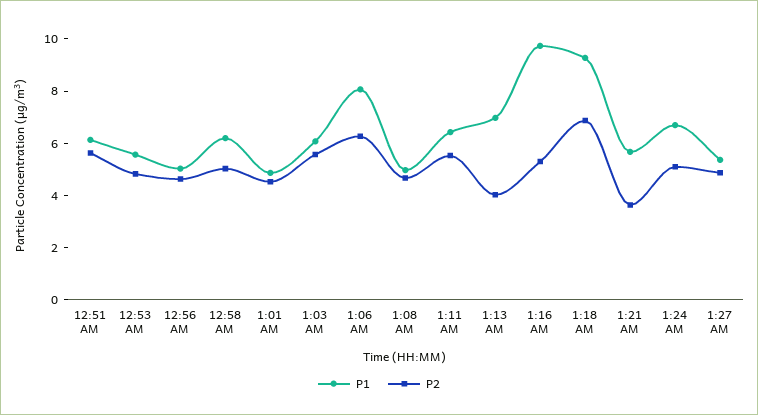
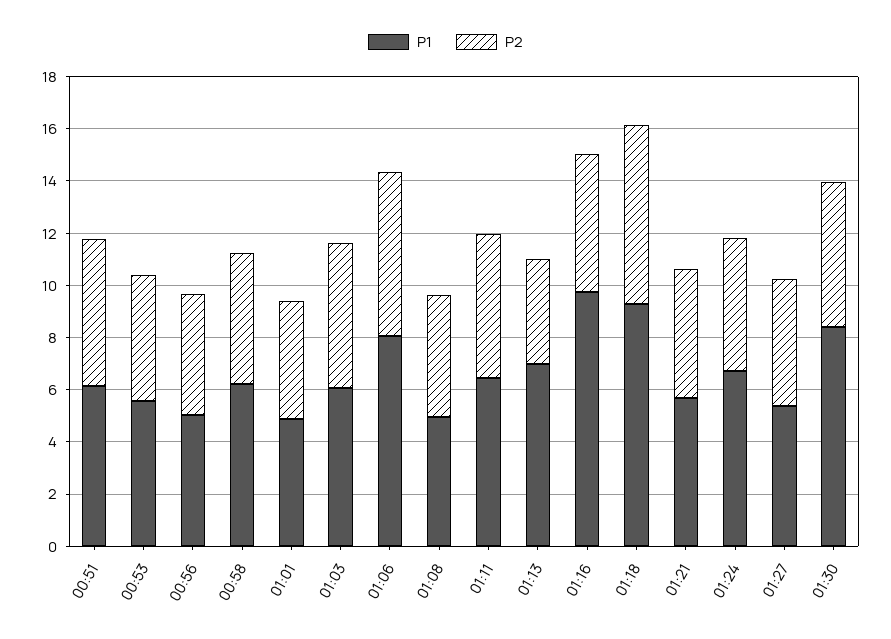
P2, 1:21 AM: 3.5 -> 5
P1, 01:30: none -> 8.5
P2, 01:30: none -> 5.5

